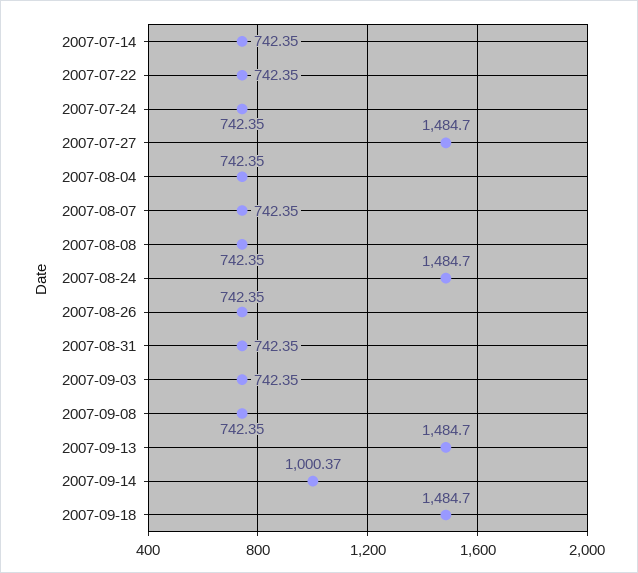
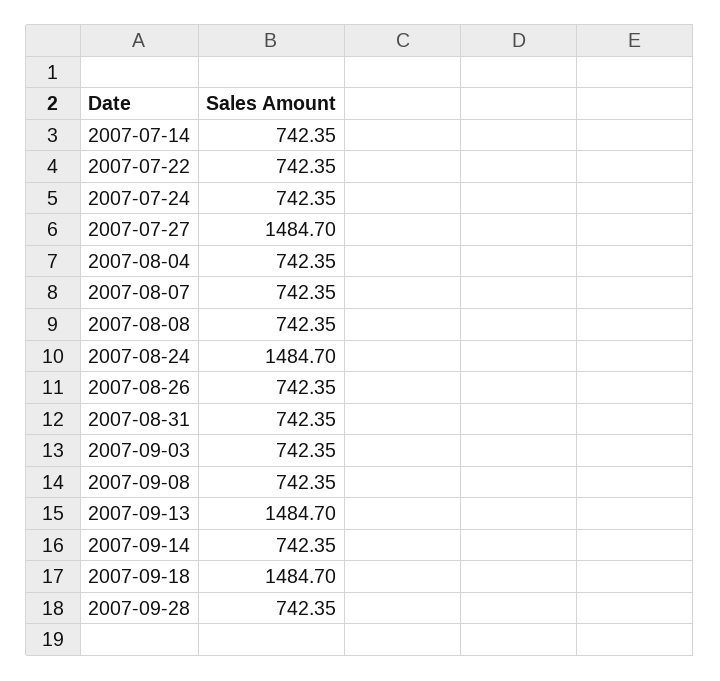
2007-09-14: 1000.37 -> 742.35
2007-09-28: none -> 742.35

